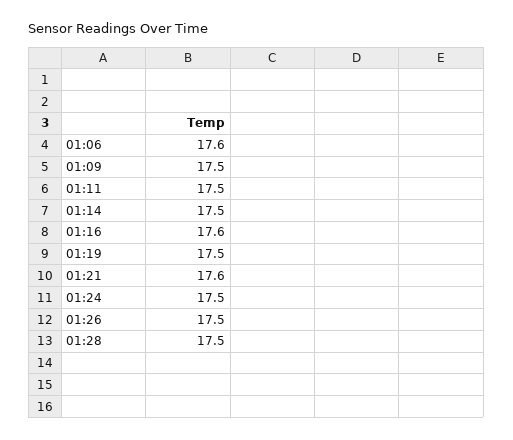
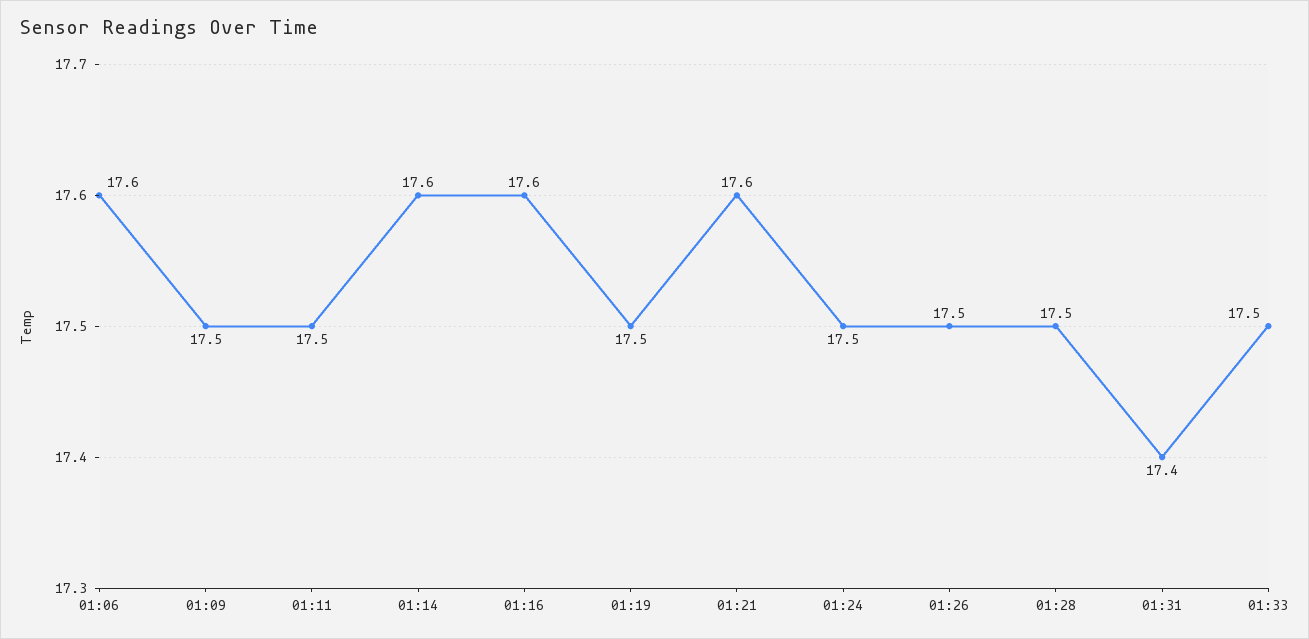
01:14: 17.5 -> 17.6
01:31: none -> 17.4
01:33: none -> 17.5

